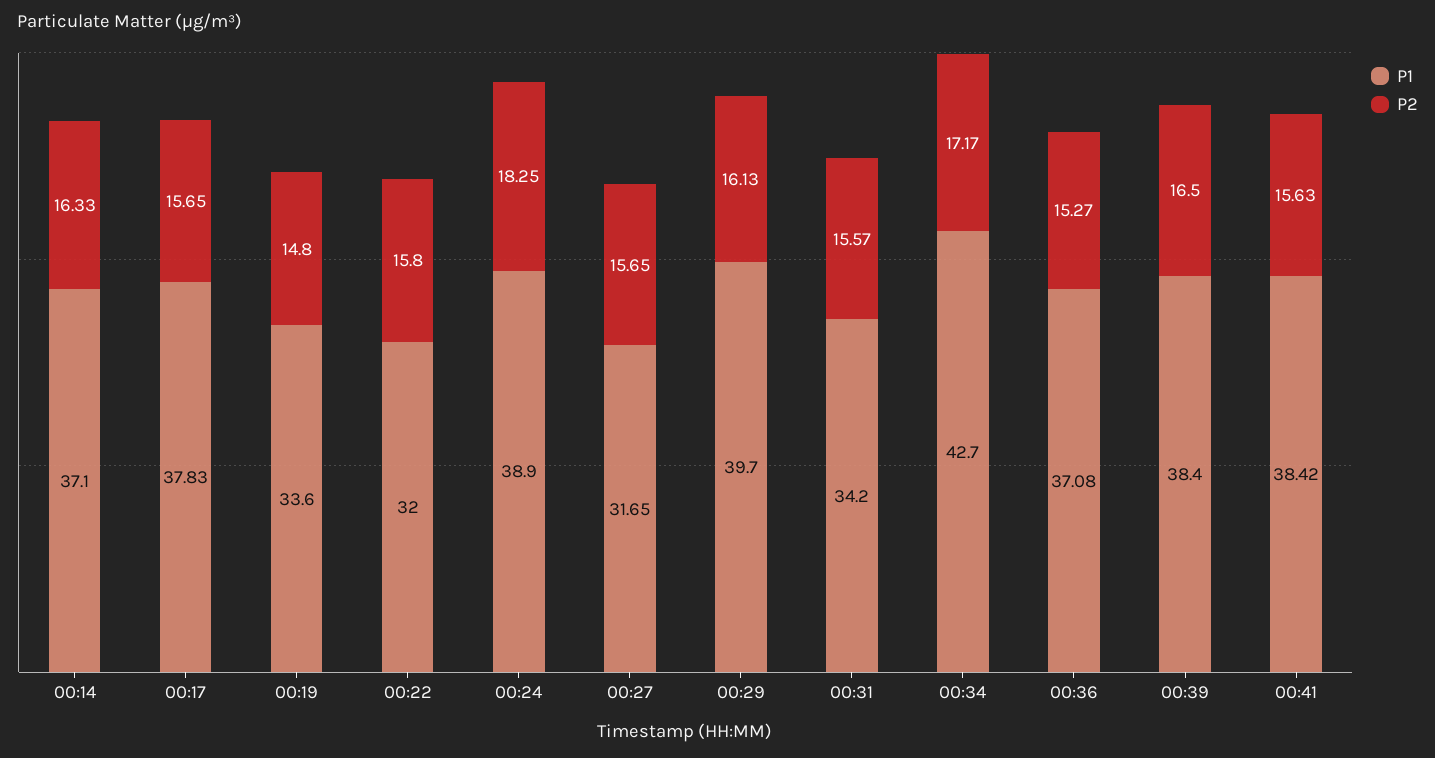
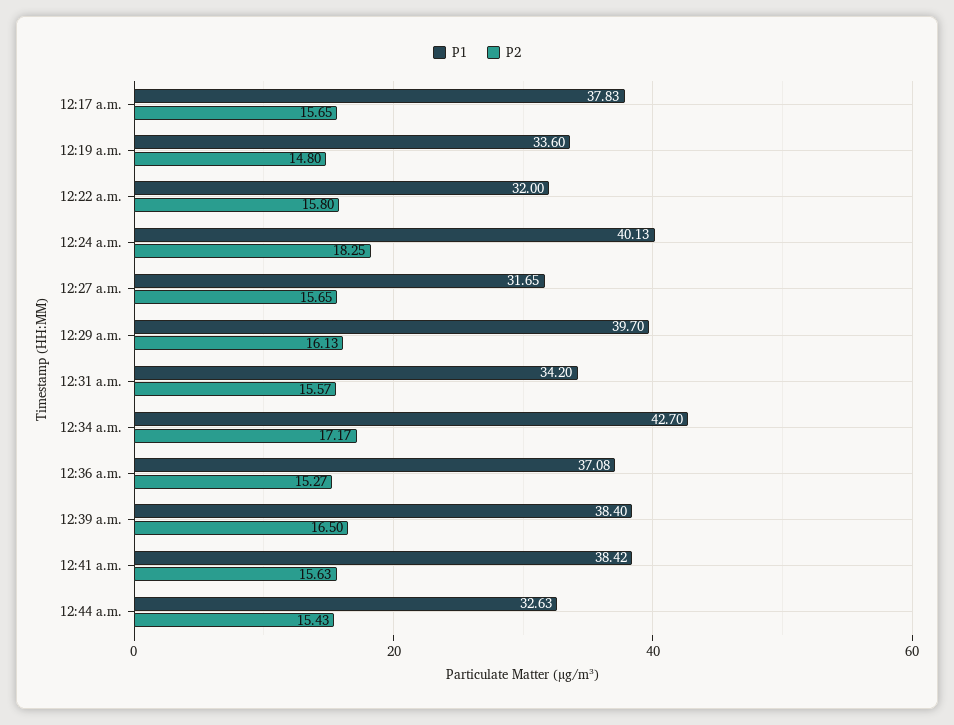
P1, 00:14: 37.1 -> none
P2, 00:14: 16.33 -> none
P1, 00:24: 38.9 -> 40.13
P1, 12:44 a.m.: none -> 32.63
P2, 12:44 a.m.: none -> 15.43

